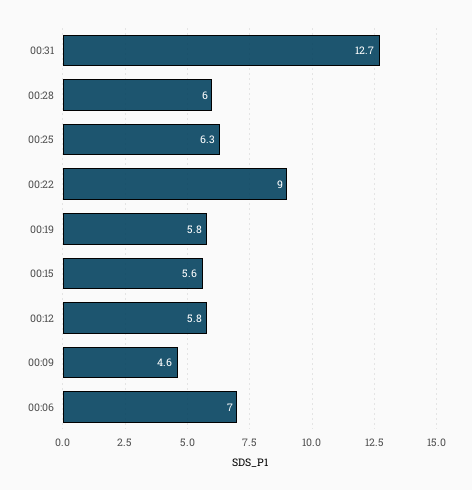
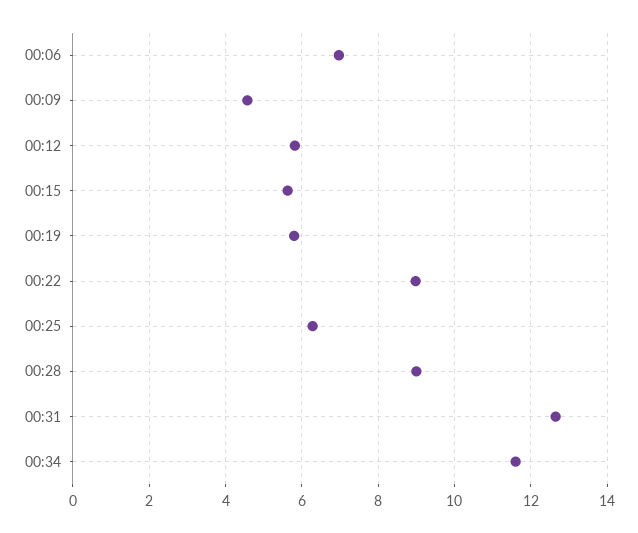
00:28: 6 -> 9
00:34: none -> 11.6

